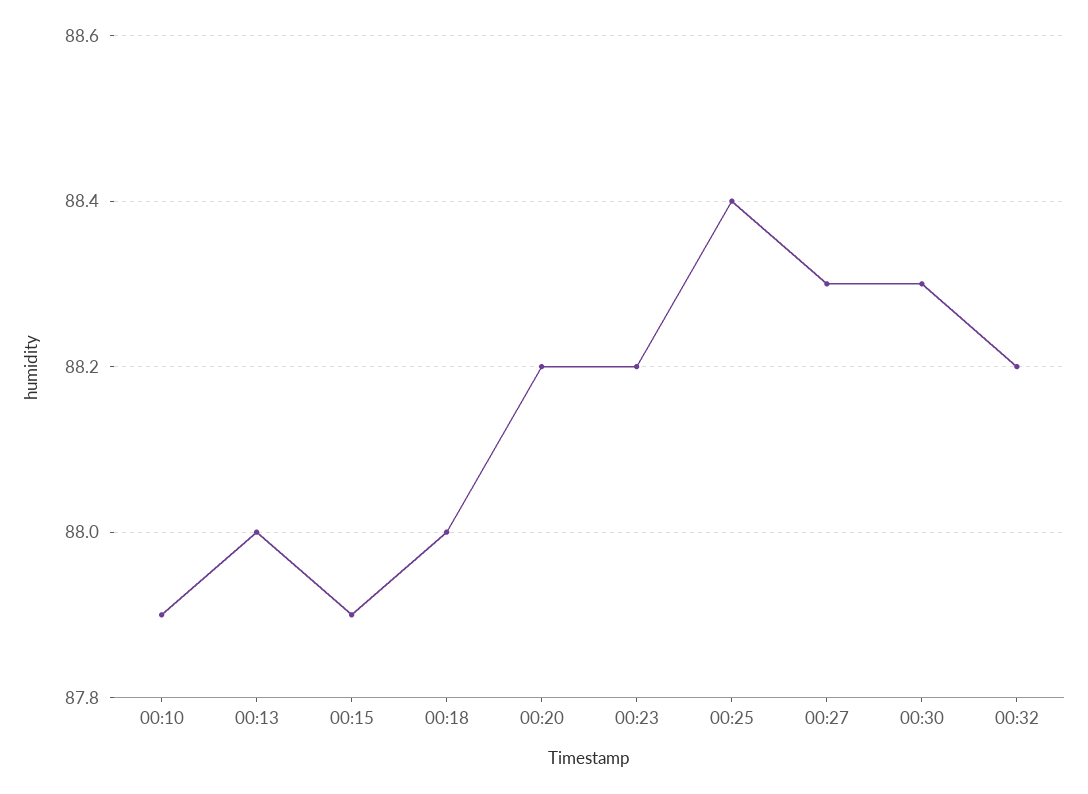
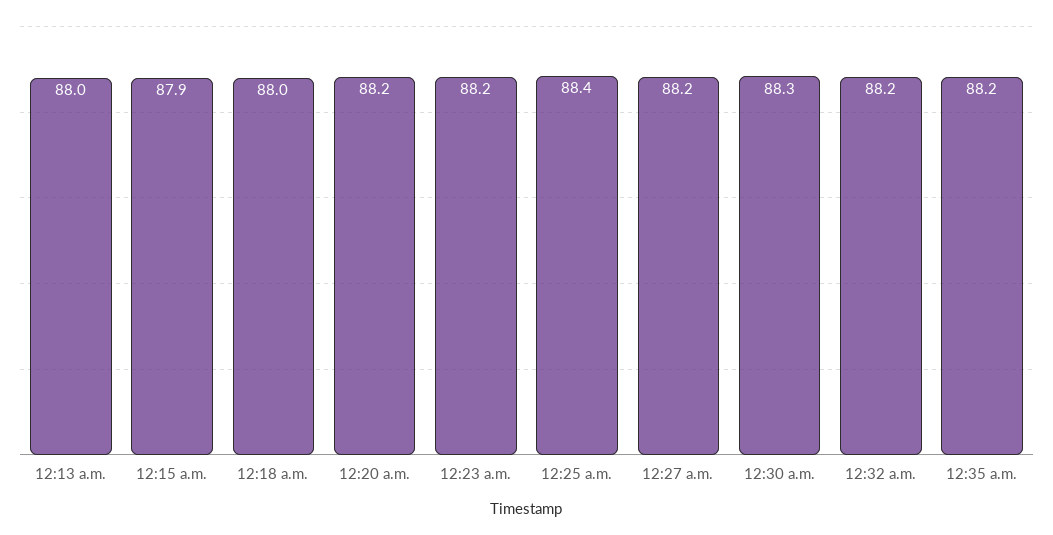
00:10: 87.9 -> none
00:27: 88.3 -> 88.2
12:35 a.m.: none -> 88.2

